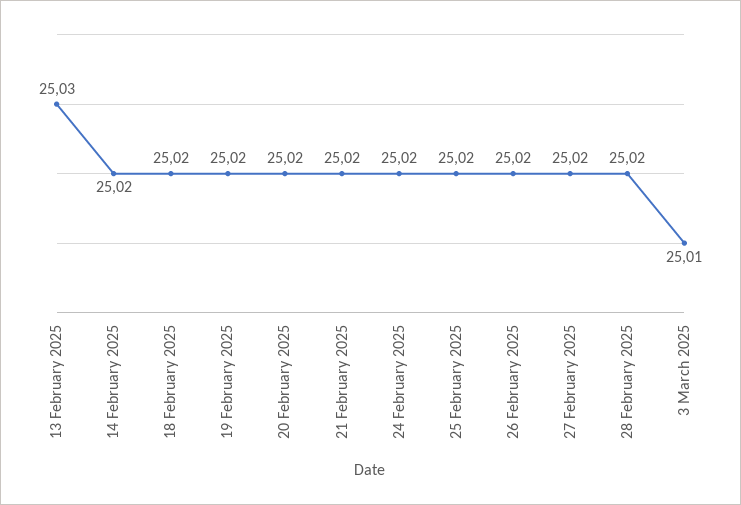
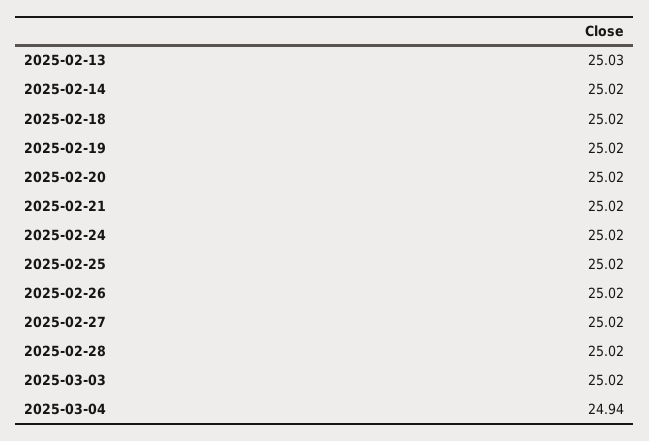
3 March 2025: 25.01 -> 25.02
2025-03-04: none -> 24.94

